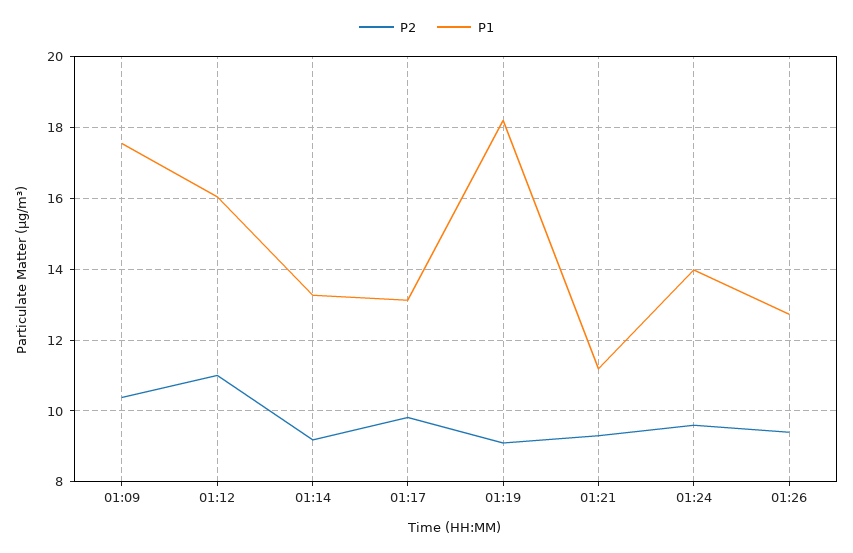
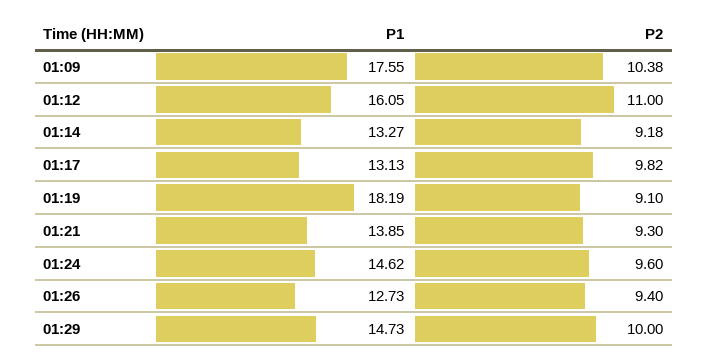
P1, 01:21: 11.2 -> 13.85
P1, 01:24: 14 -> 14.62
P1, 01:29: none -> 14.73
P2, 01:29: none -> 10

